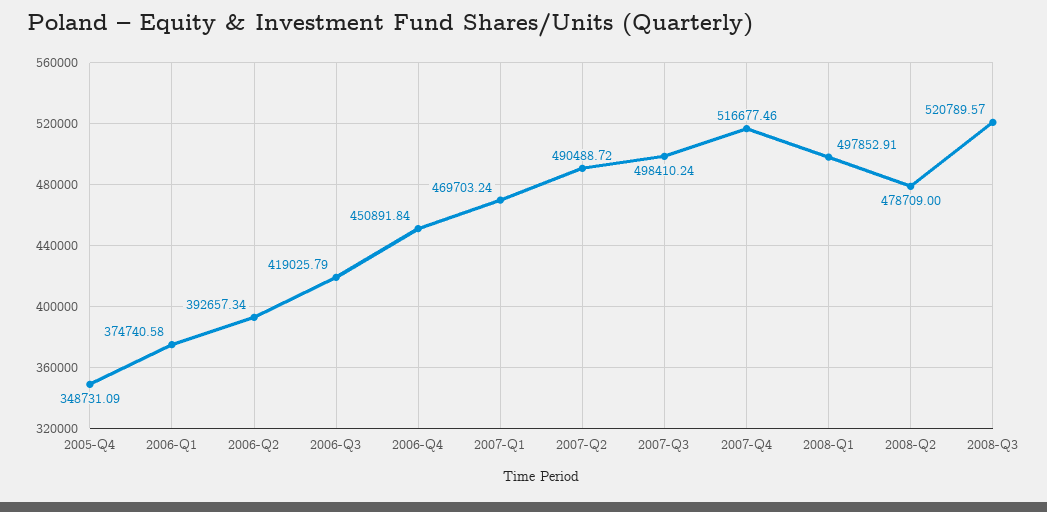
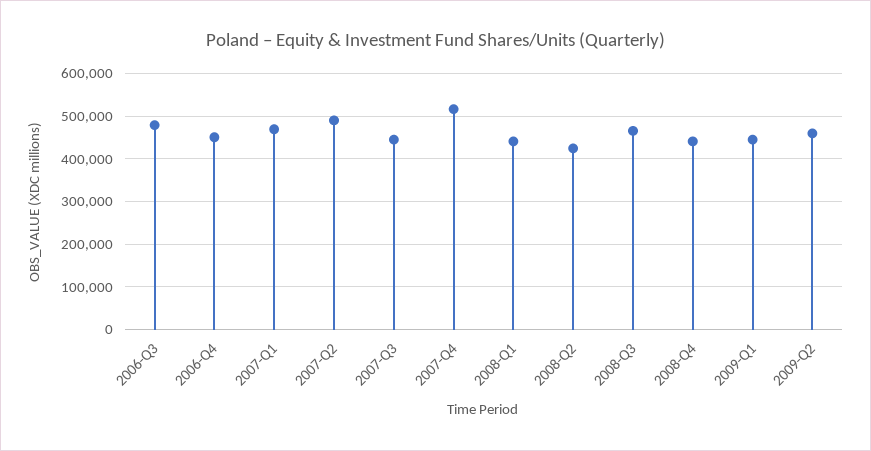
2005-Q4: 348731.09 -> none
2006-Q1: 374740.58 -> none
2006-Q2: 392657.34 -> none
2006-Q3: 419025.79 -> 480000
2007-Q3: 498410.24 -> 440000
2008-Q1: 497852.91 -> 440000
2008-Q2: 478709 -> 420000
2008-Q3: 520789.57 -> 460000
2008-Q4: none -> 440000
2009-Q1: none -> 440000
2009-Q2: none -> 460000

